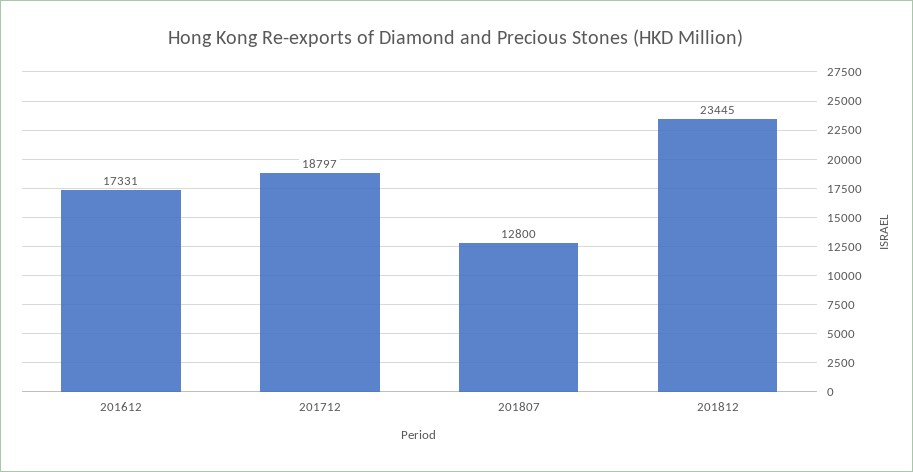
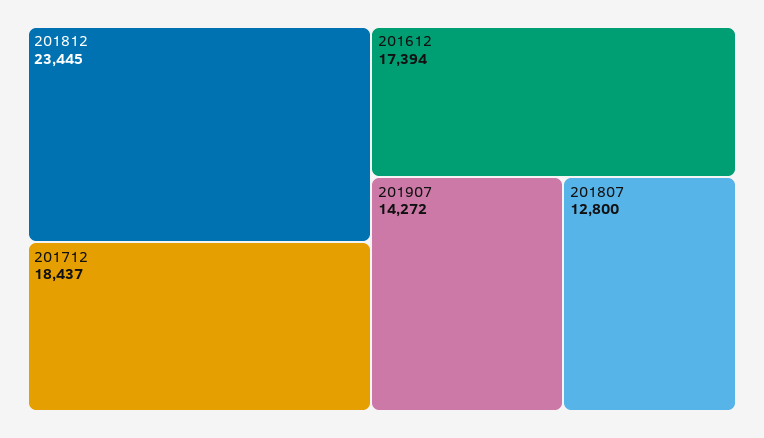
201612: 17331 -> 17394
201712: 18797 -> 18437
201907: none -> 14272

